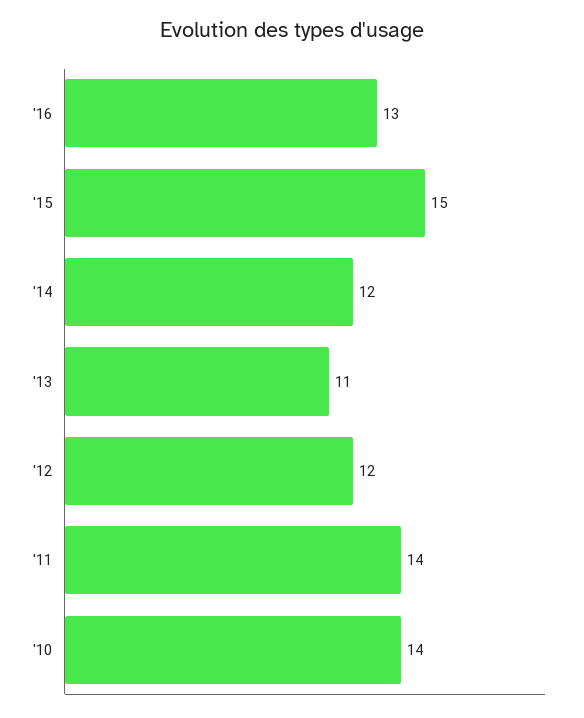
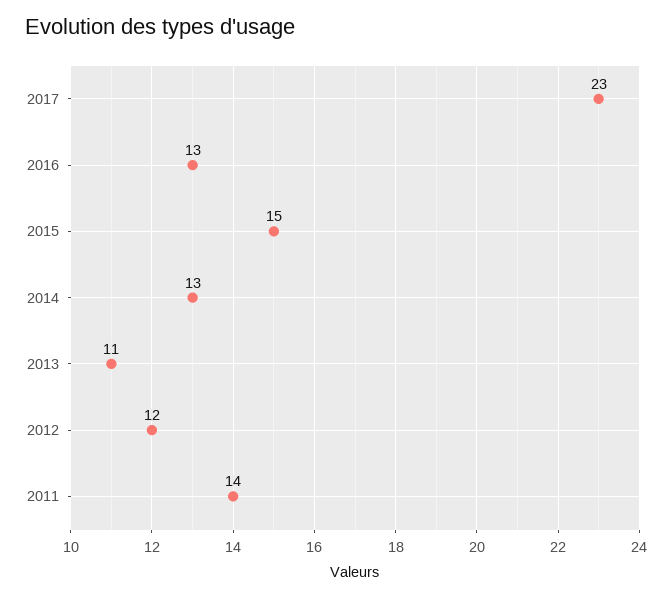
'14: 12 -> 13
'10: 14 -> none
2017: none -> 23

